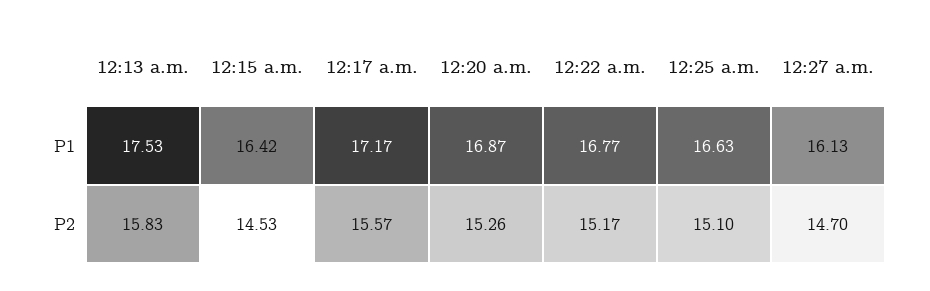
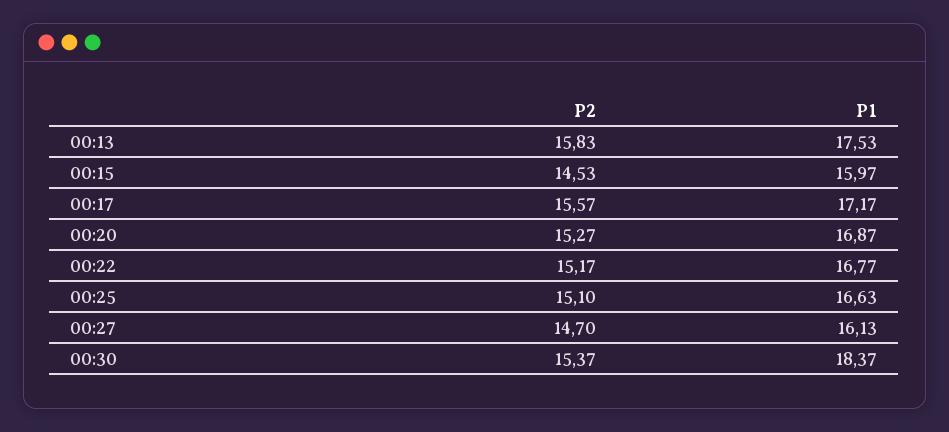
12:15 a.m., P1: 16.42 -> 15.97
12:20 a.m., P2: 15.26 -> 15.27
00:30, P2: none -> 15.37
00:30, P1: none -> 18.37

